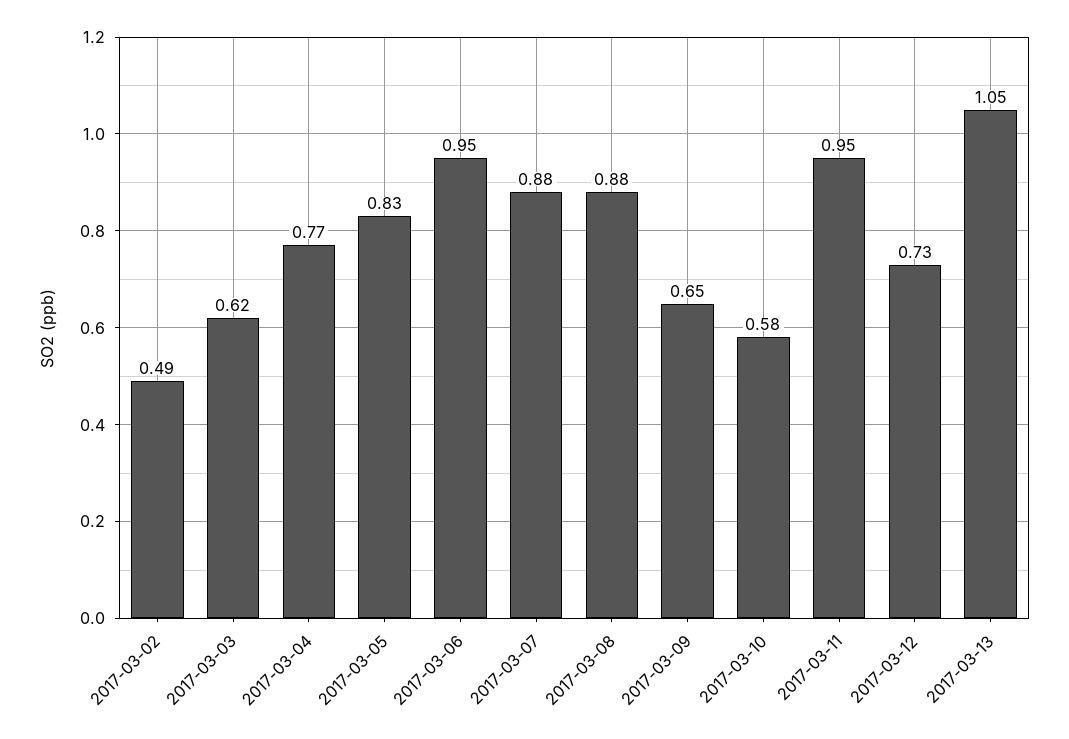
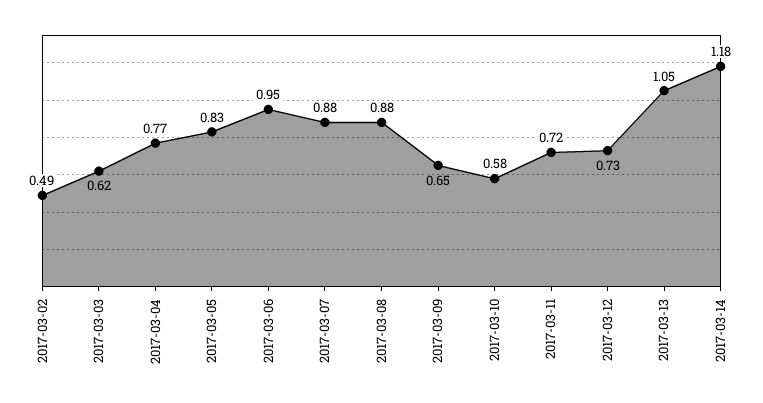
2017-03-11: 0.95 -> 0.72
2017-03-14: none -> 1.18

